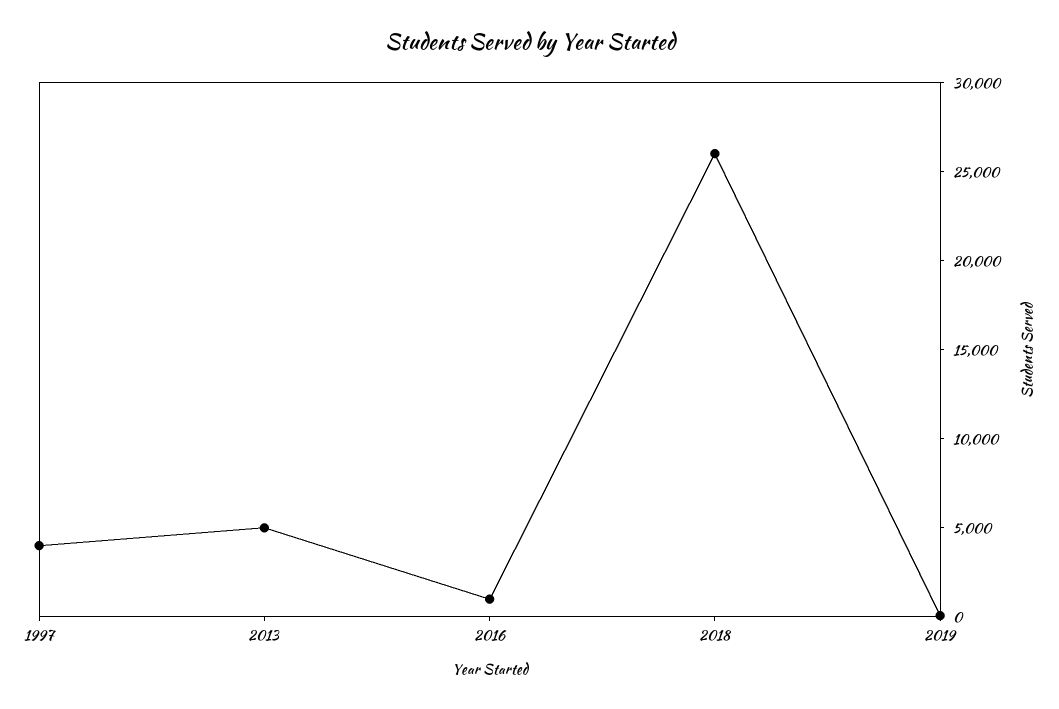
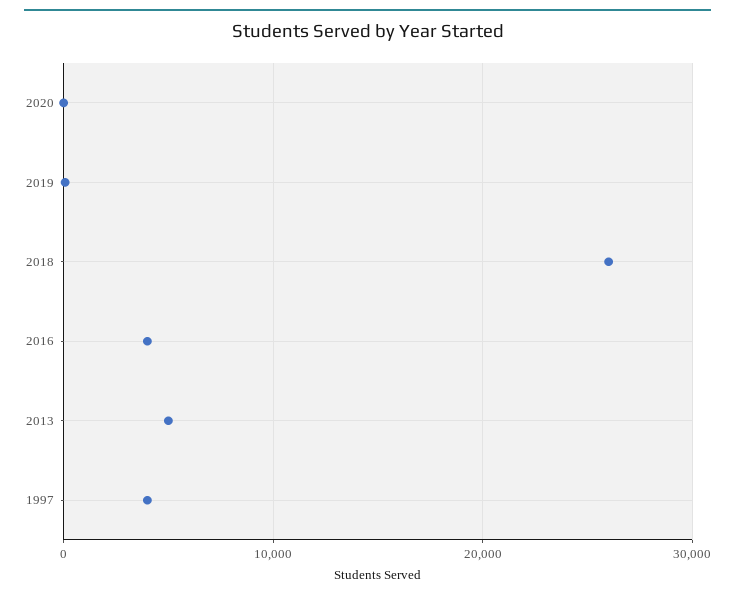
2016: 1000 -> 4000
2020: none -> 0

